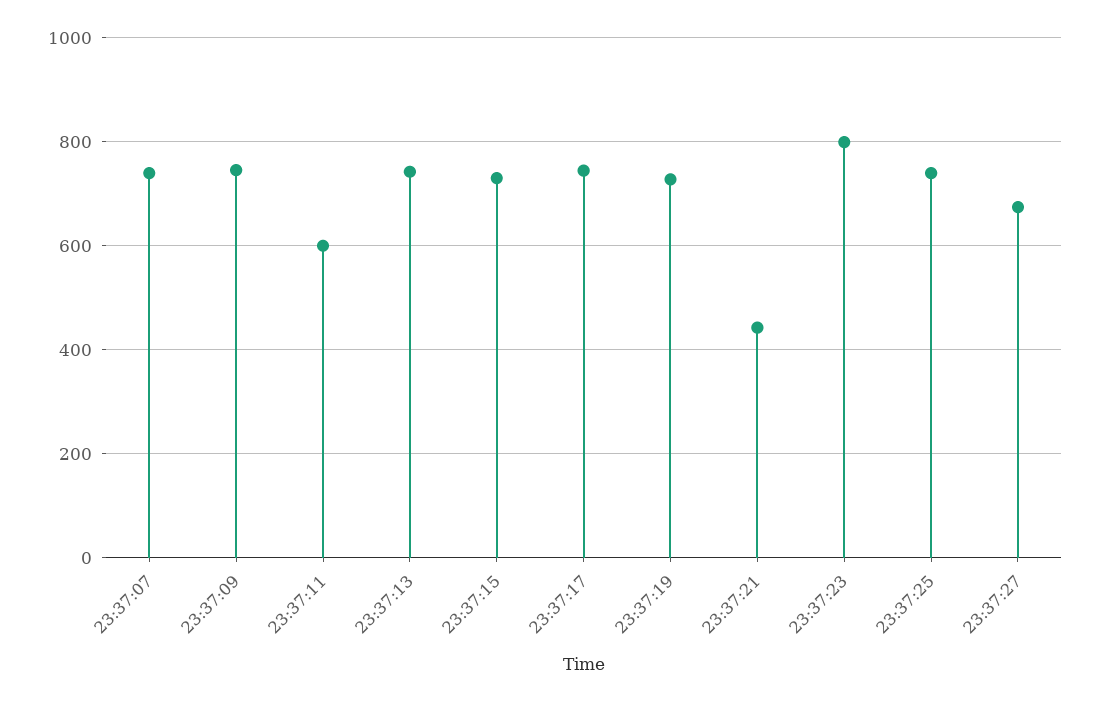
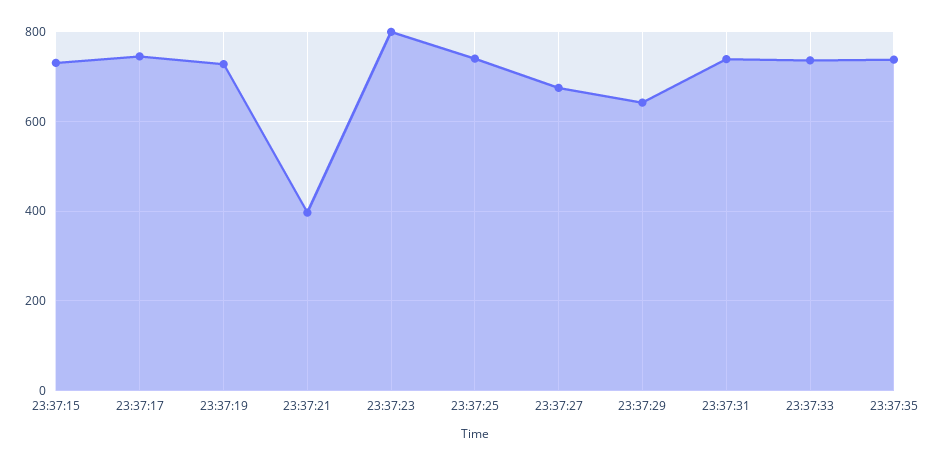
23:37:07: 740 -> none
23:37:09: 740 -> none
23:37:11: 600 -> none
23:37:13: 740 -> none
23:37:21: 440 -> 400
23:37:29: none -> 640
23:37:31: none -> 740
23:37:33: none -> 740
23:37:35: none -> 740

